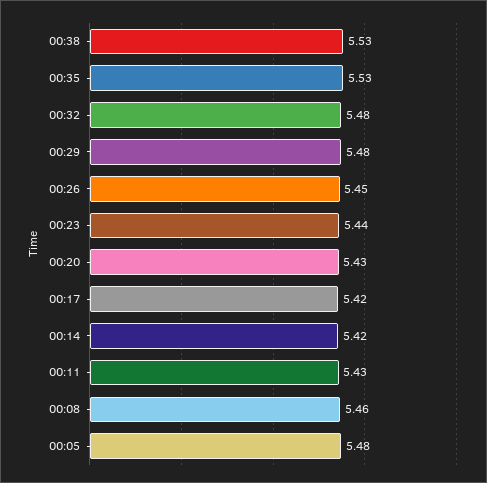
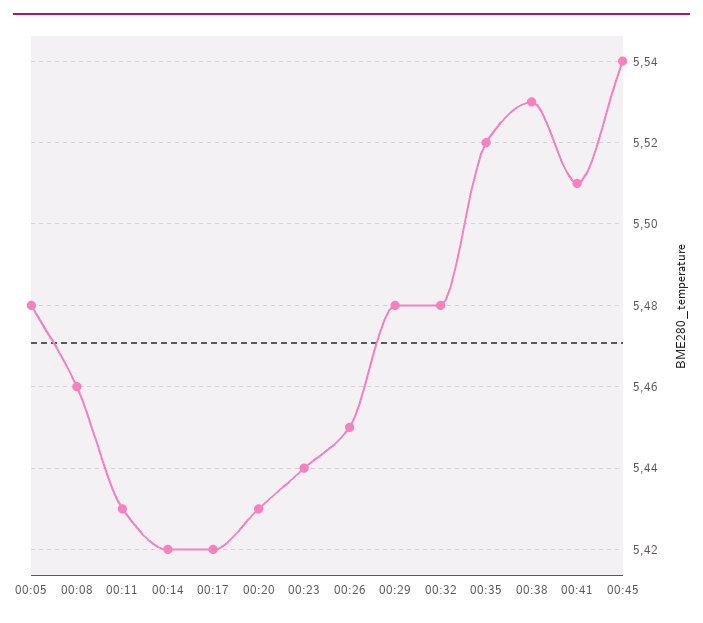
00:35: 5.53 -> 5.52
00:41: none -> 5.51
00:45: none -> 5.54

